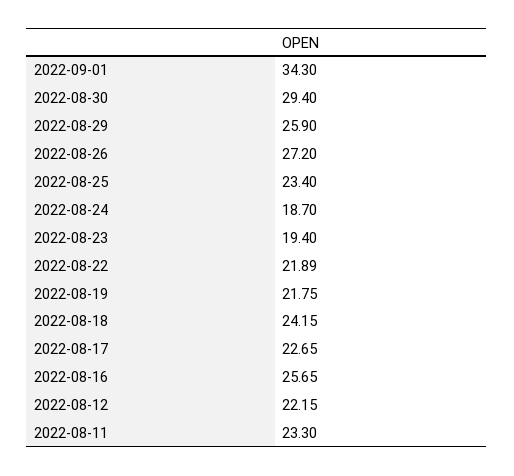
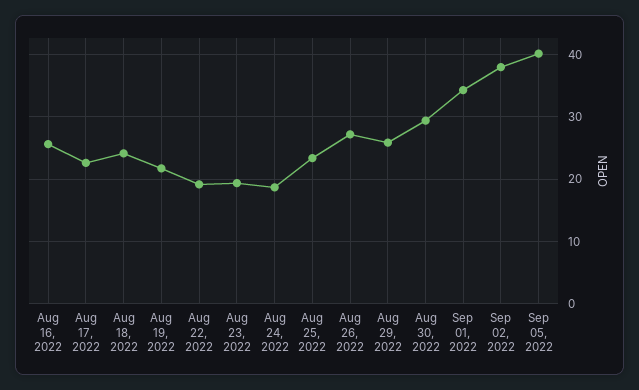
2022-08-22: 21.89 -> 19
2022-08-12: 22.15 -> none
2022-08-11: 23.3 -> none
Sep 02, 2022: none -> 38
Sep 05, 2022: none -> 40

